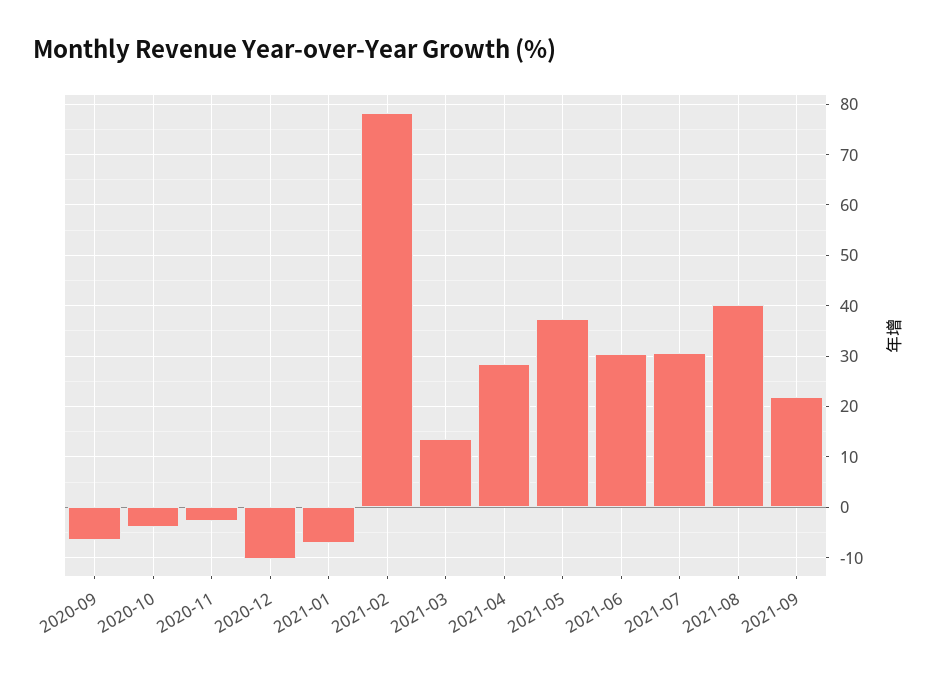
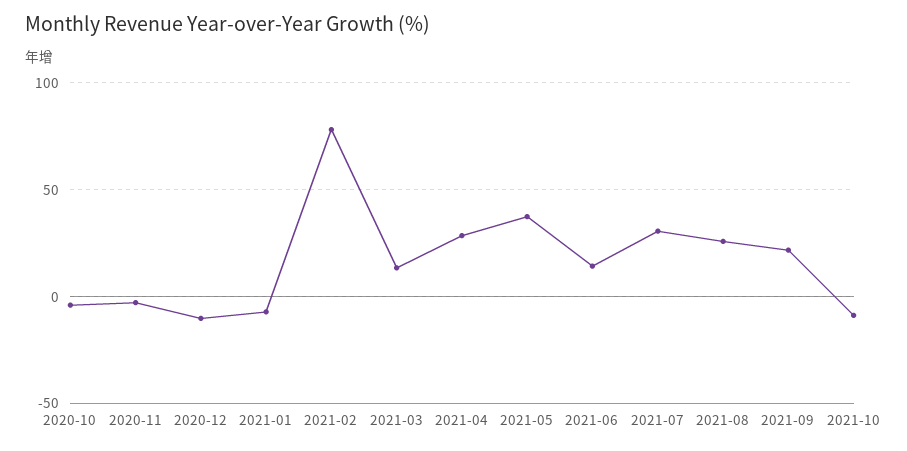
2020-09: -6 -> none
2021-06: 30 -> 15
2021-08: 40 -> 25
2021-10: none -> -10

